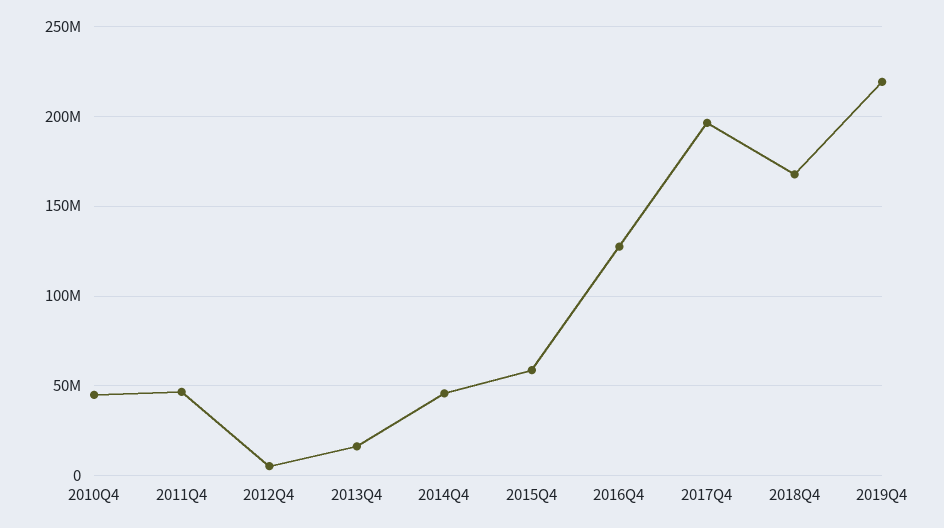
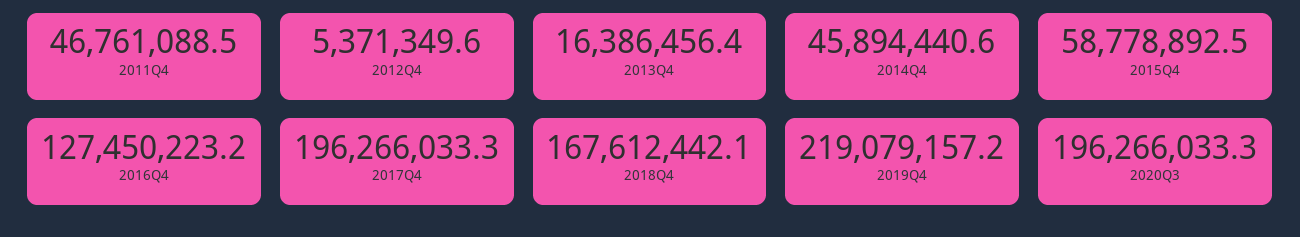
2010Q4: 45000000 -> none
2020Q3: none -> 196266033.3

